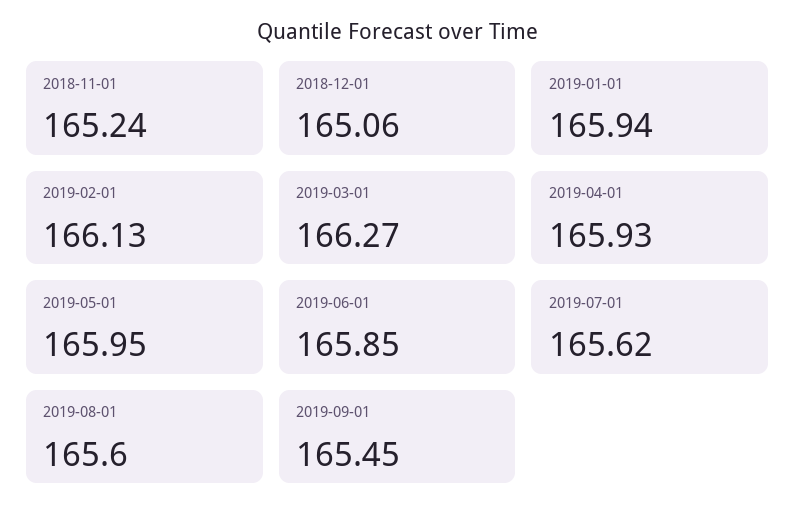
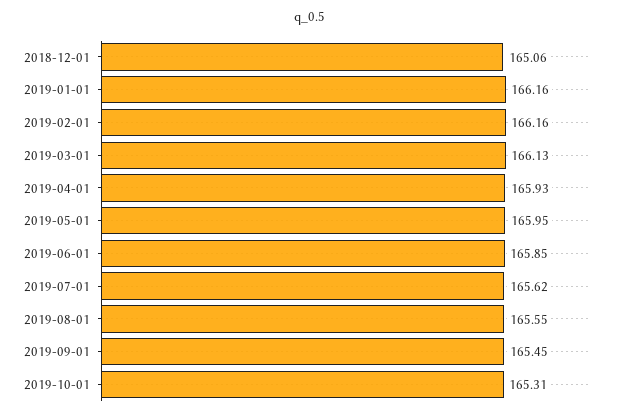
2018-11-01: 165.24 -> none
2019-01-01: 165.94 -> 166.16
2019-02-01: 166.13 -> 166.16
2019-03-01: 166.27 -> 166.13
2019-08-01: 165.6 -> 165.55
2019-10-01: none -> 165.31

